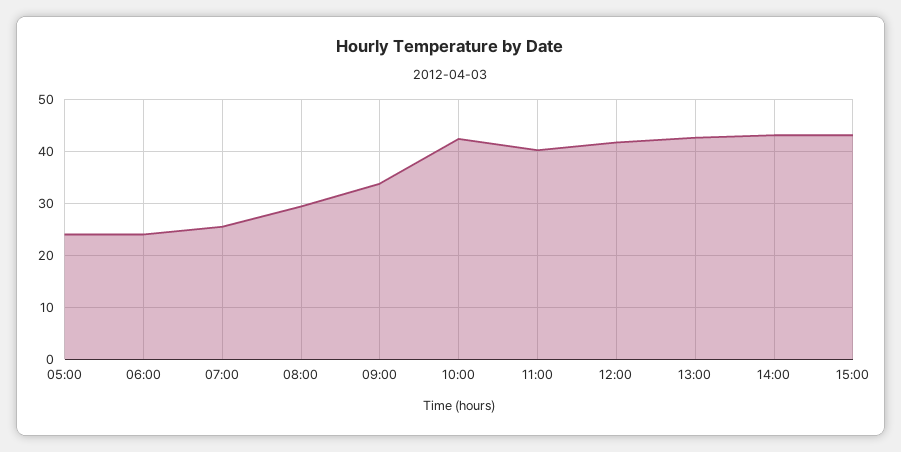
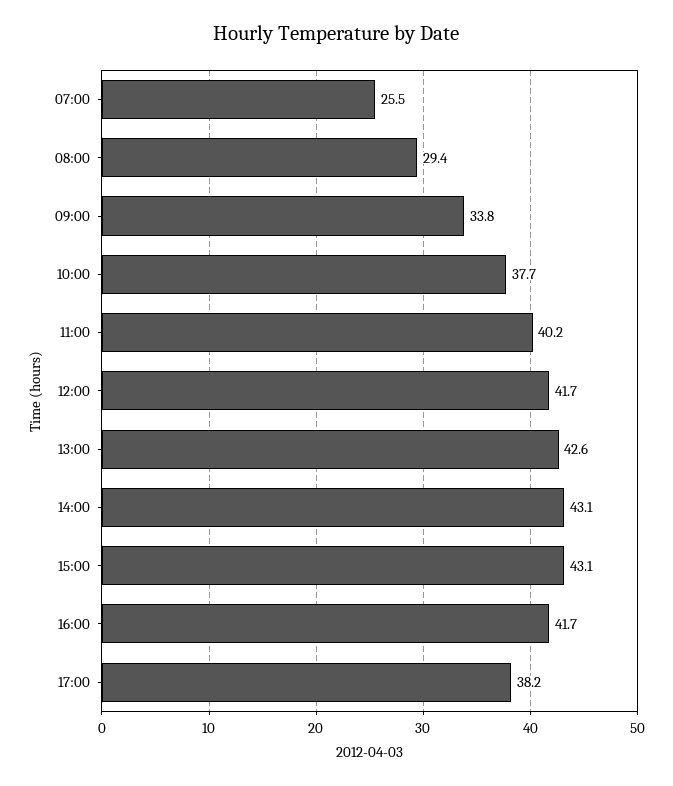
05:00: 24 -> none
06:00: 24 -> none
10:00: 42 -> 37.7
16:00: none -> 41.7
17:00: none -> 38.2

